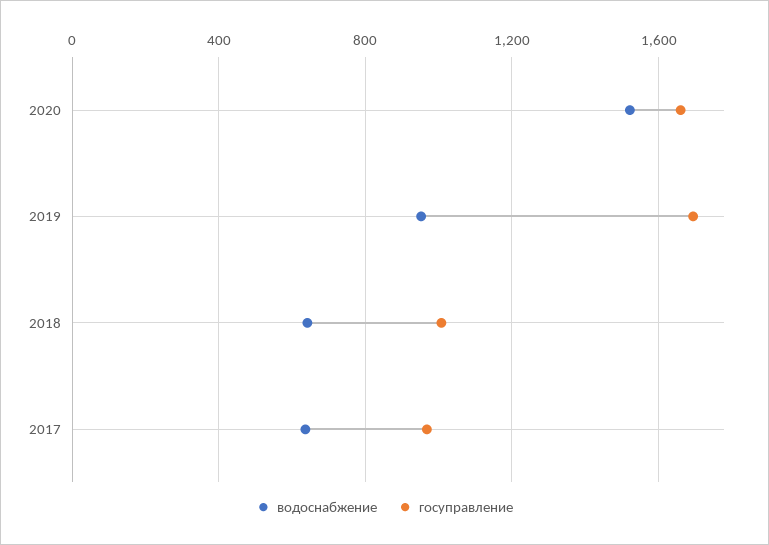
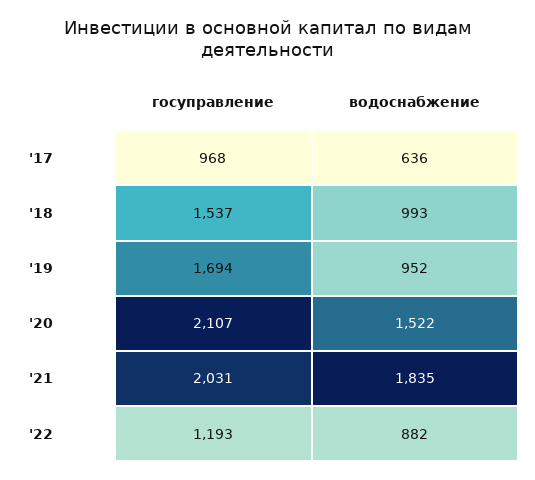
госуправление, 2020: 1650 -> 2107
водоснабжение, 2018: 650 -> 993
госуправление, 2018: 1000 -> 1537
госуправление, '21: none -> 2031
водоснабжение, '21: none -> 1835
госуправление, '22: none -> 1193
водоснабжение, '22: none -> 882

